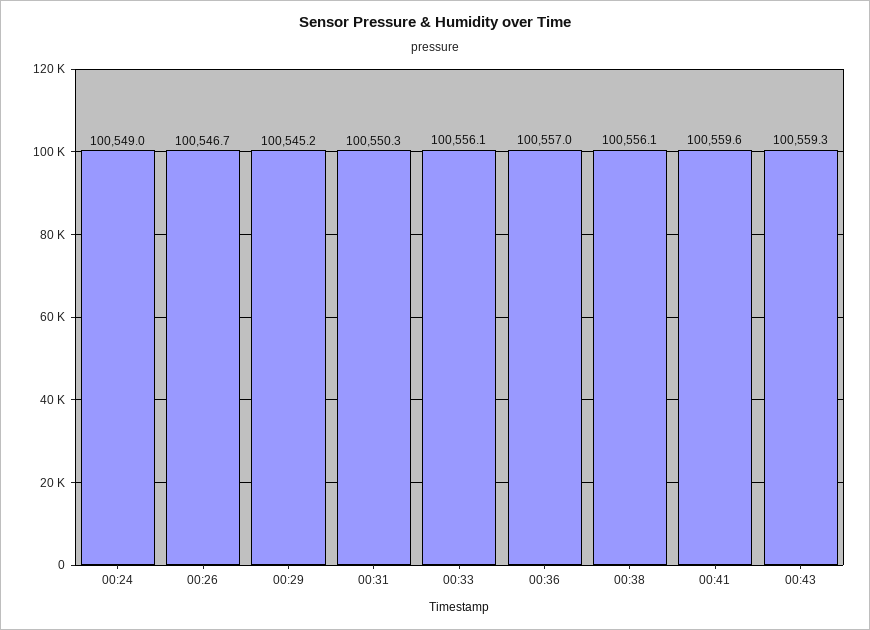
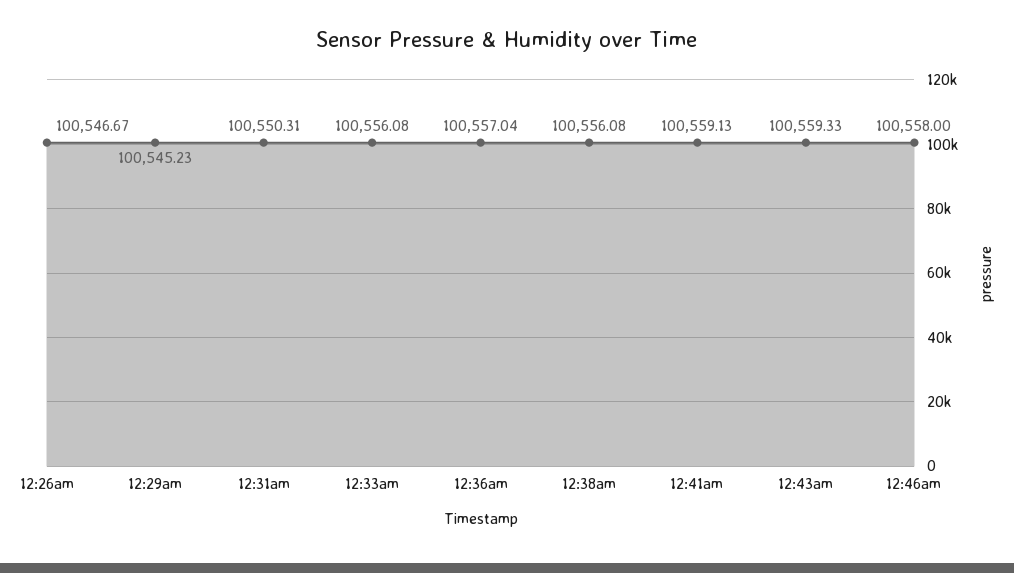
00:24: 100549 -> none
00:41: 100559.6 -> 100559.13
12:46am: none -> 100558

